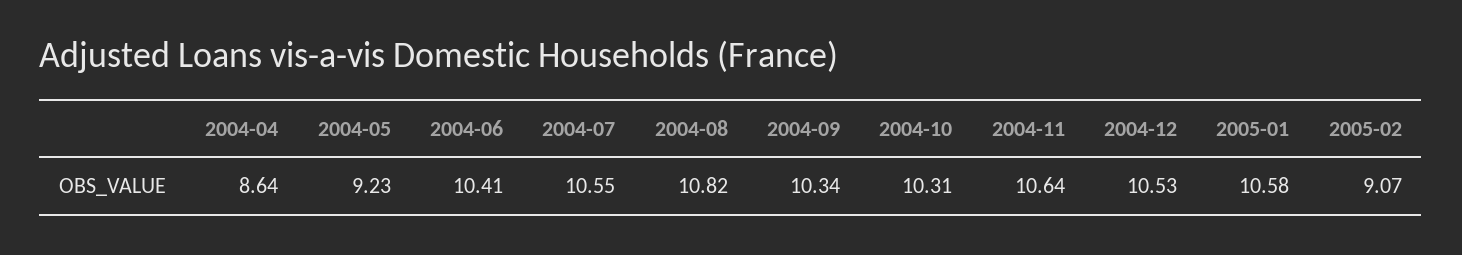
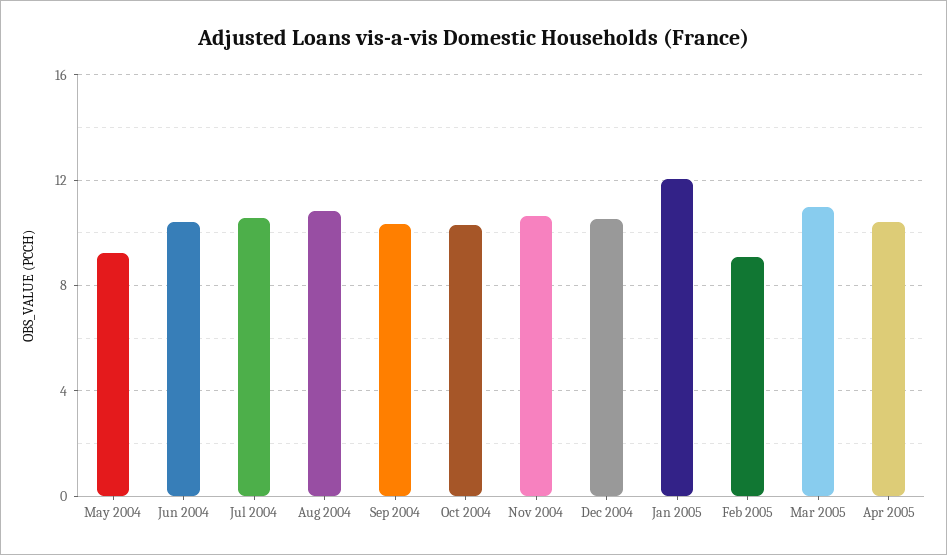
2004-04: 8.64 -> none
2005-01: 10.58 -> 12
Mar 2005: none -> 11
Apr 2005: none -> 10.5

